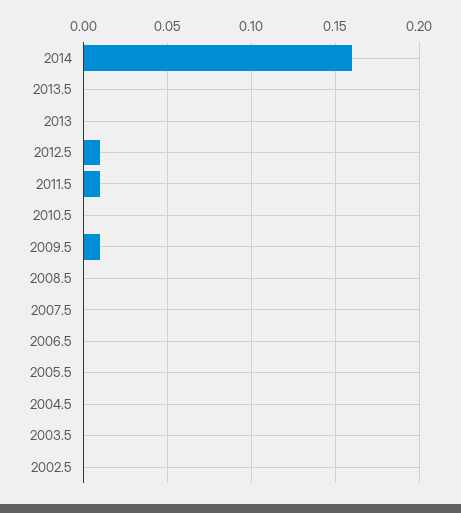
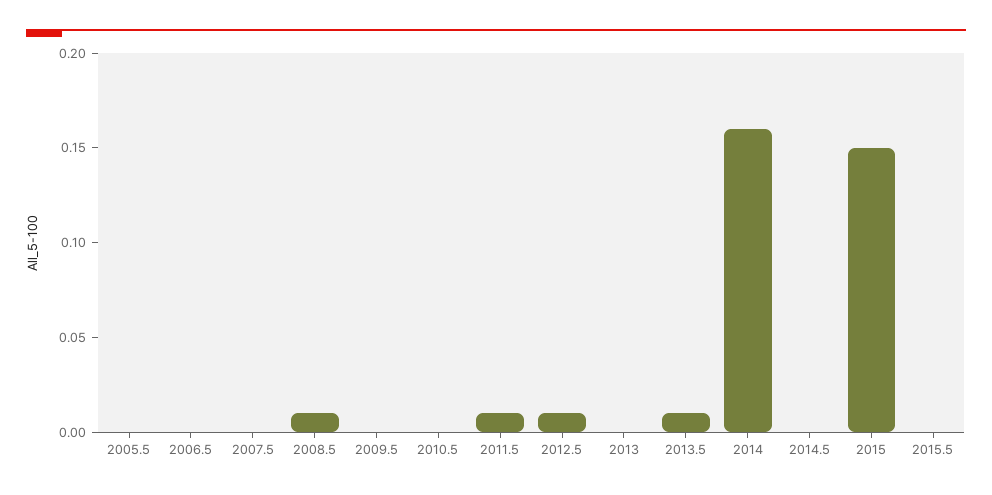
2013.5: 0 -> 0.01
2009.5: 0.01 -> 0
2008.5: 0 -> 0.01
2004.5: 0 -> none
2003.5: 0 -> none
2002.5: 0 -> none
2014.5: none -> 0
2015: none -> 0.15
2015.5: none -> 0

